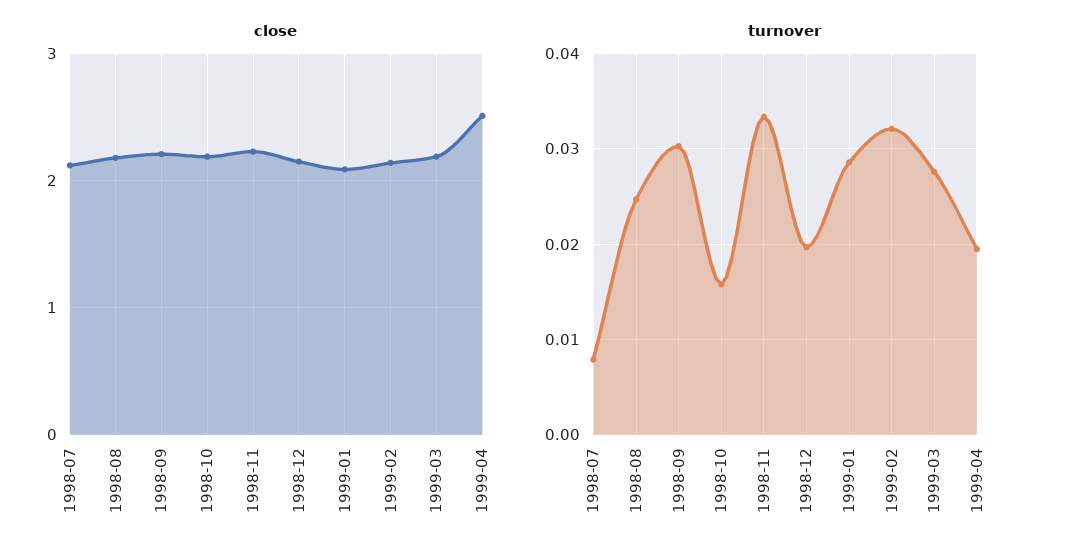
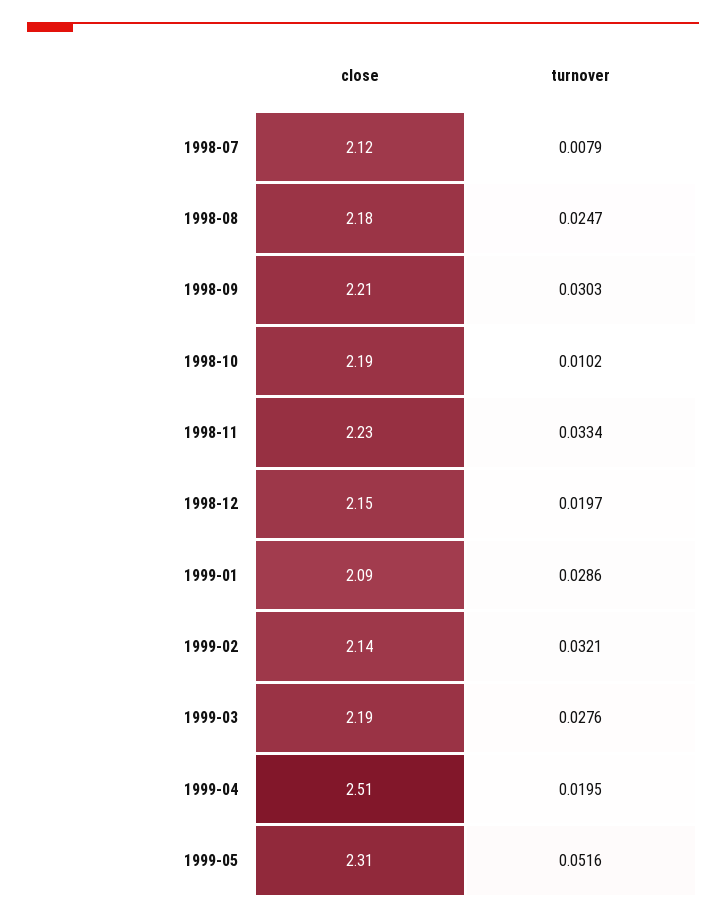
turnover, 1998-10: 0.016 -> 0.0102
close, 1999-05: none -> 2.31
turnover, 1999-05: none -> 0.0516

